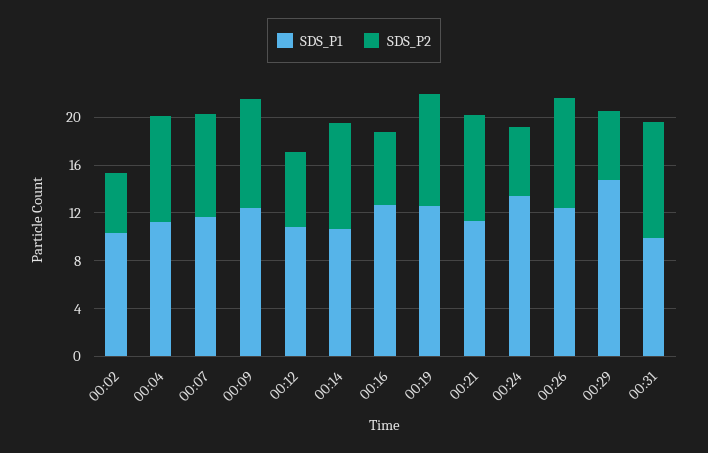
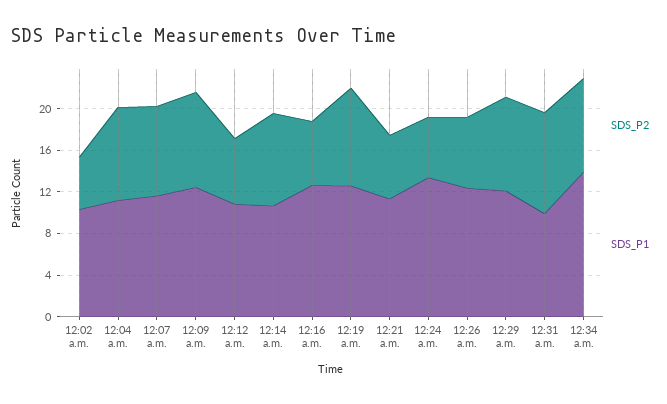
SDS_P2, 00:21: 9 -> 6
SDS_P2, 00:26: 9 -> 7
SDS_P1, 00:29: 15 -> 12
SDS_P2, 00:29: 6 -> 9
SDS_P2, 12:34 a.m.: none -> 9
SDS_P1, 12:34 a.m.: none -> 14

